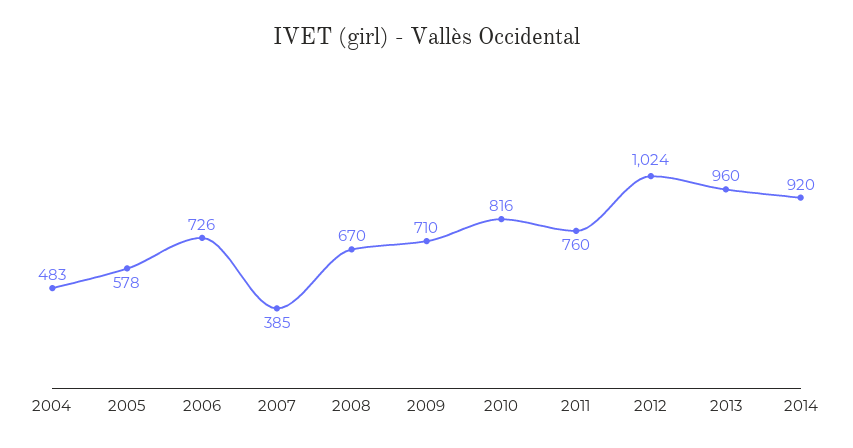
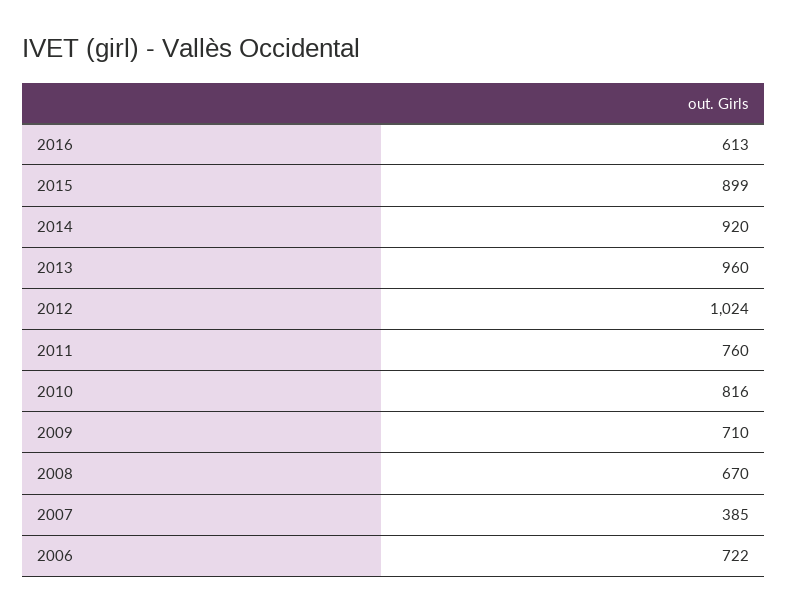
2004: 483 -> none
2005: 578 -> none
2006: 726 -> 722
2016: none -> 613
2015: none -> 899

